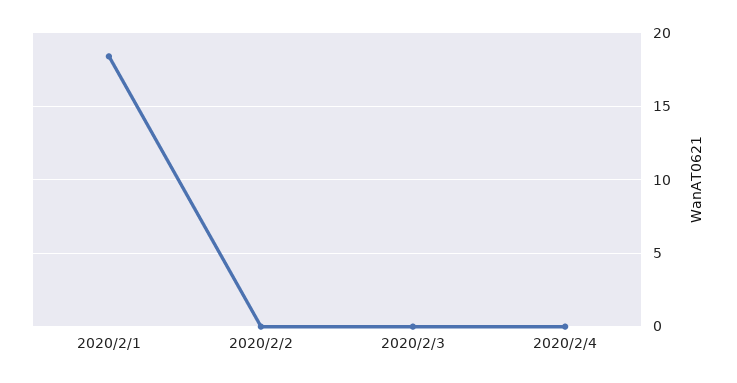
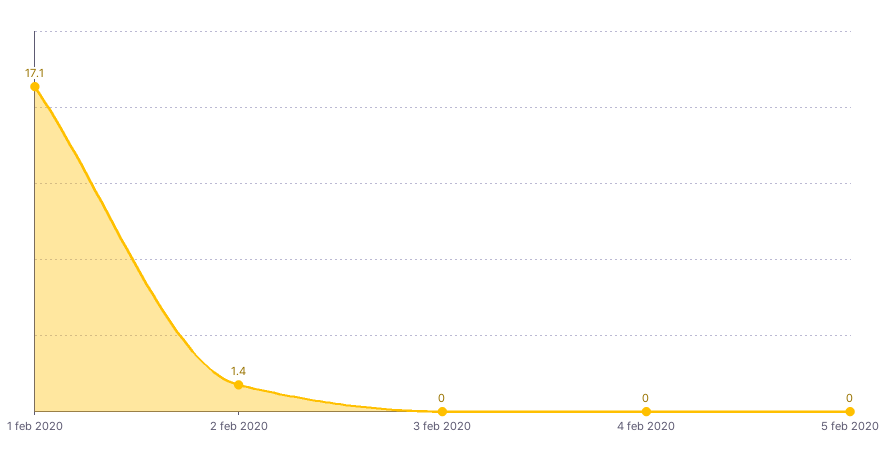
2020/2/1: 18.5 -> 17.1
2020/2/2: 0 -> 1.4
5 feb 2020: none -> 0

